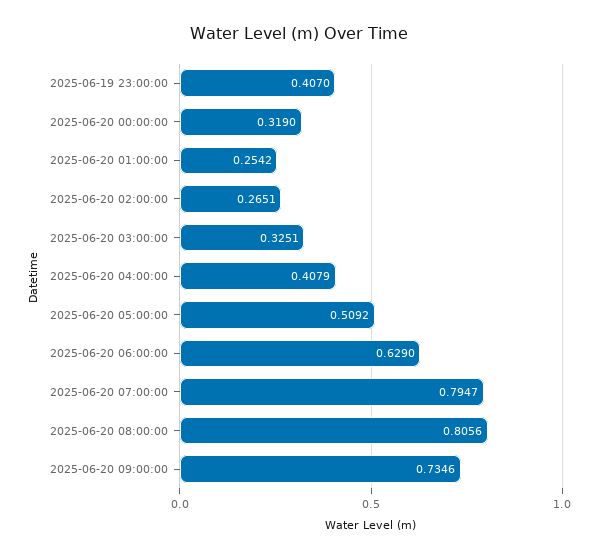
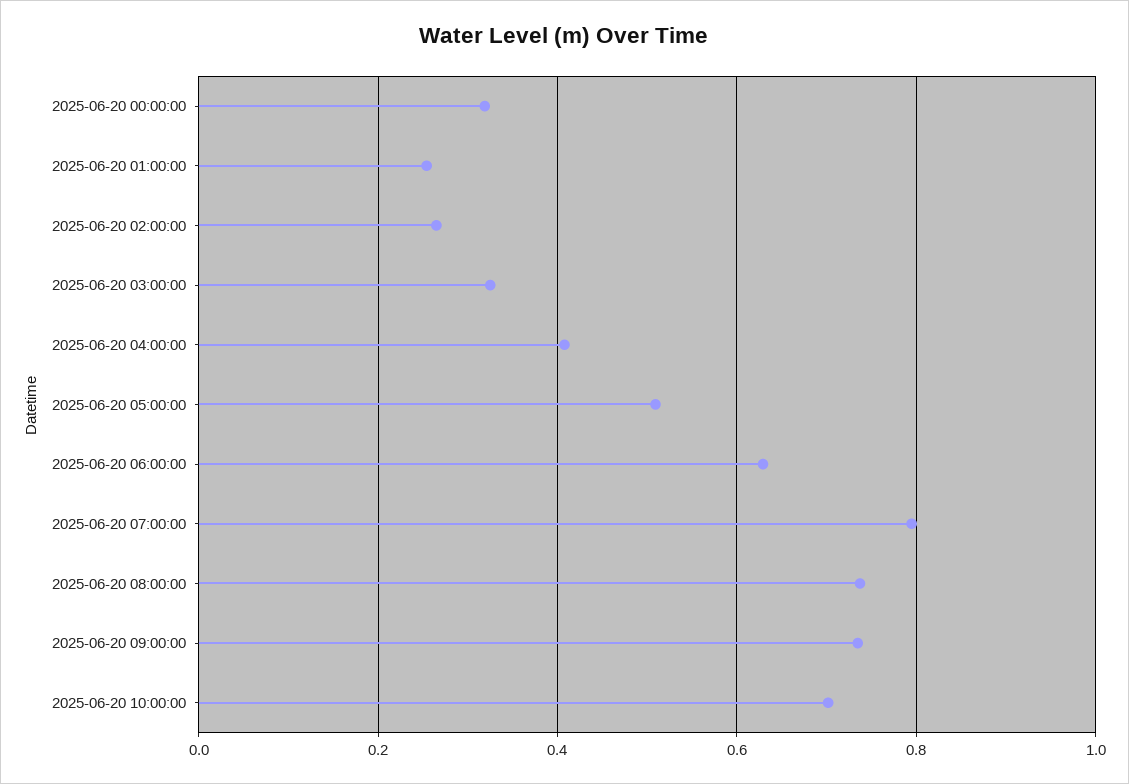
2025-06-19 23:00:00: 0.407 -> none
2025-06-20 08:00:00: 0.8056 -> 0.74
2025-06-20 10:00:00: none -> 0.7

